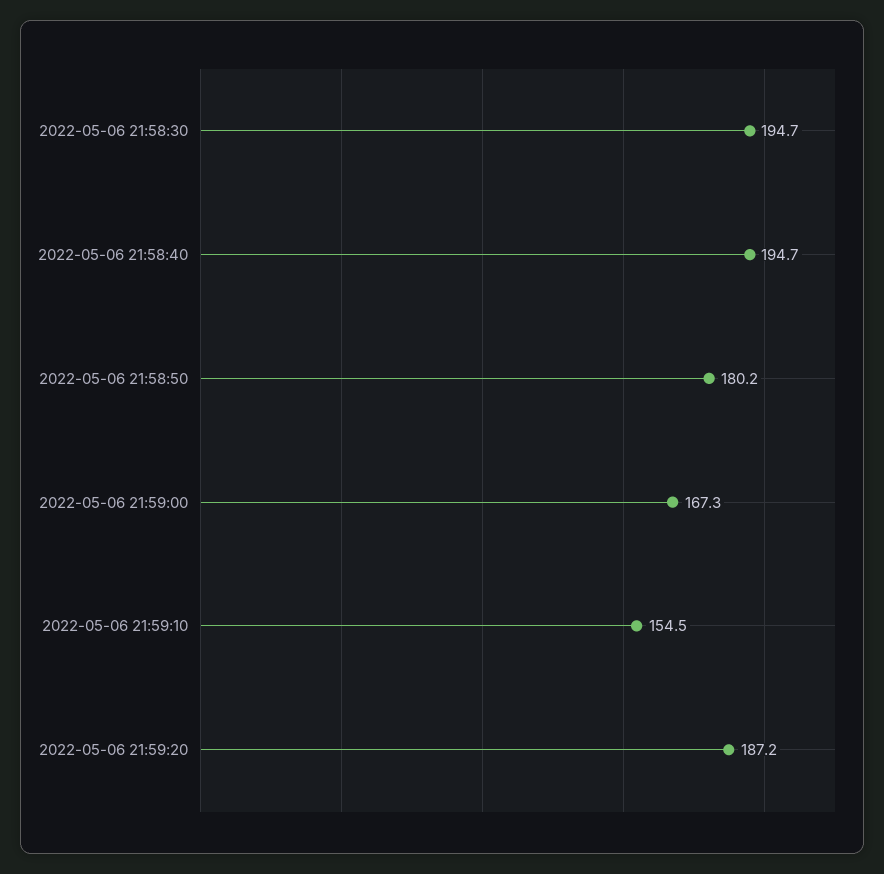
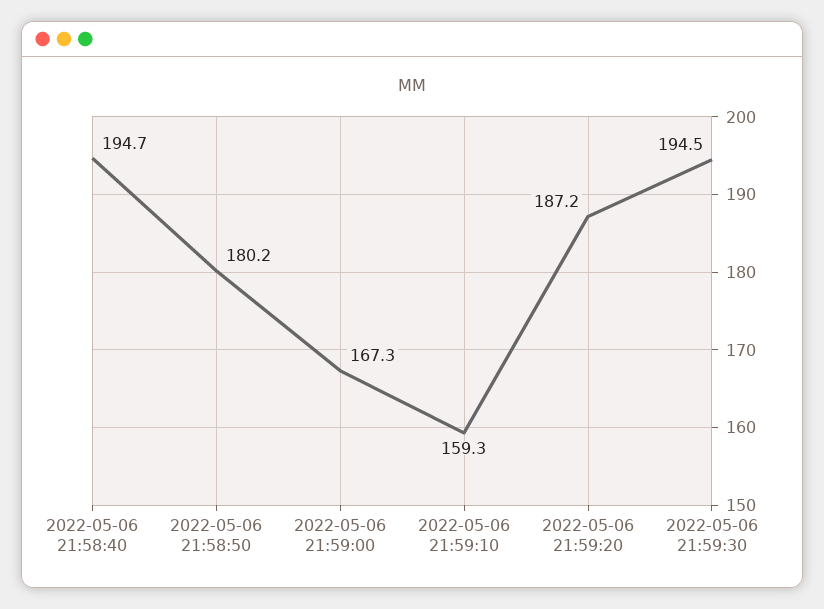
2022-05-06 21:58:30: 194.7 -> none
2022-05-06 21:59:10: 154.5 -> 159.3
2022-05-06 21:59:30: none -> 194.5

